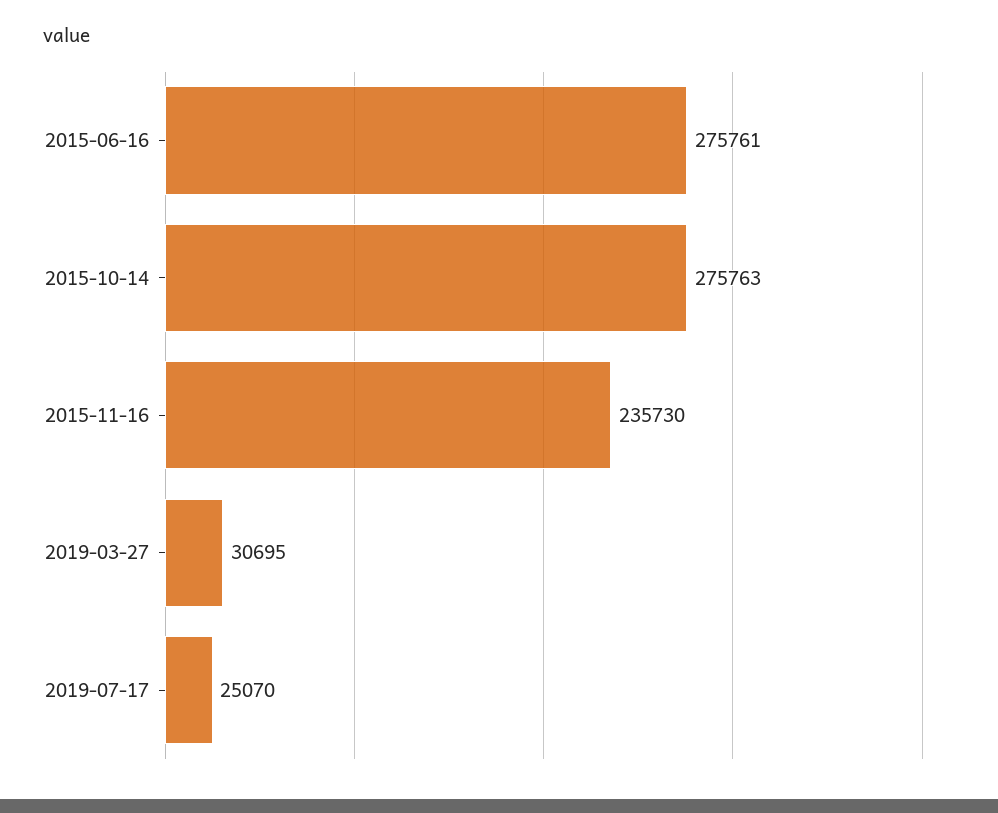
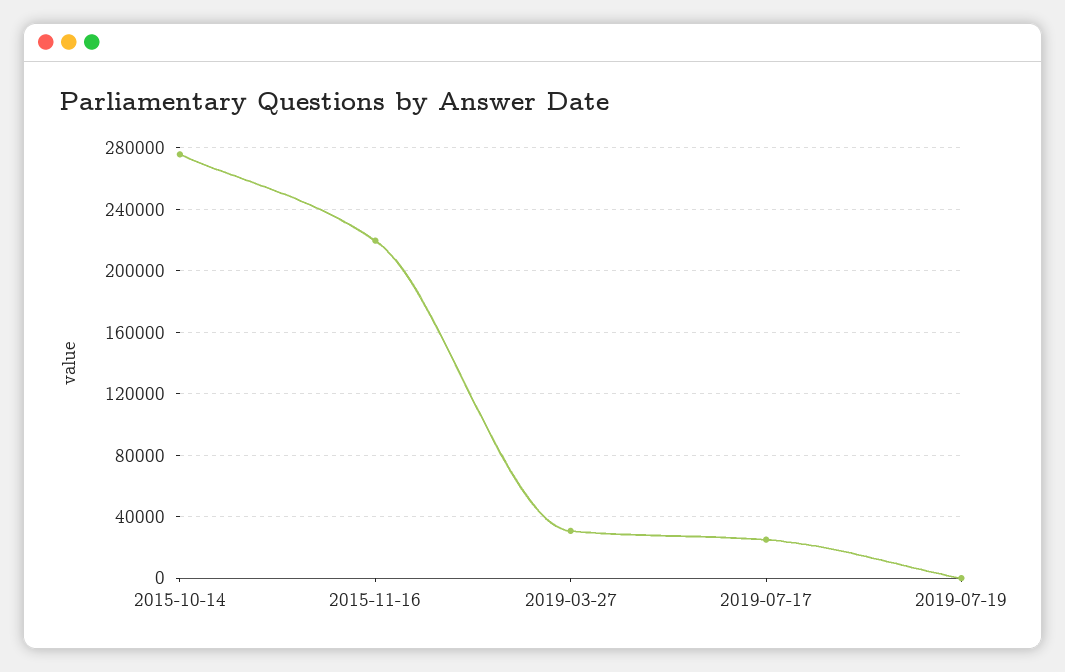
2015-06-16: 275761 -> none
2015-11-16: 235730 -> 220000
2019-07-19: none -> 0

